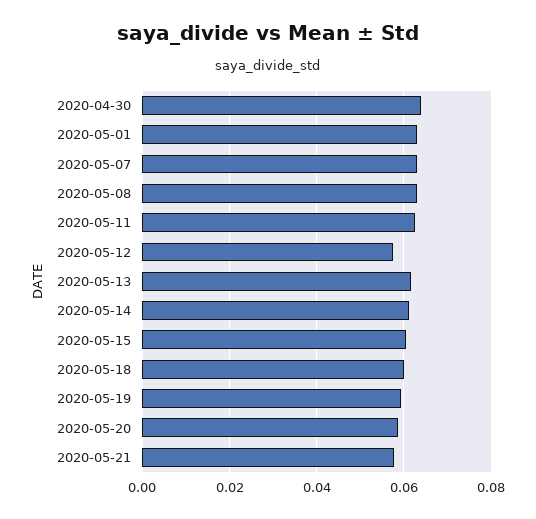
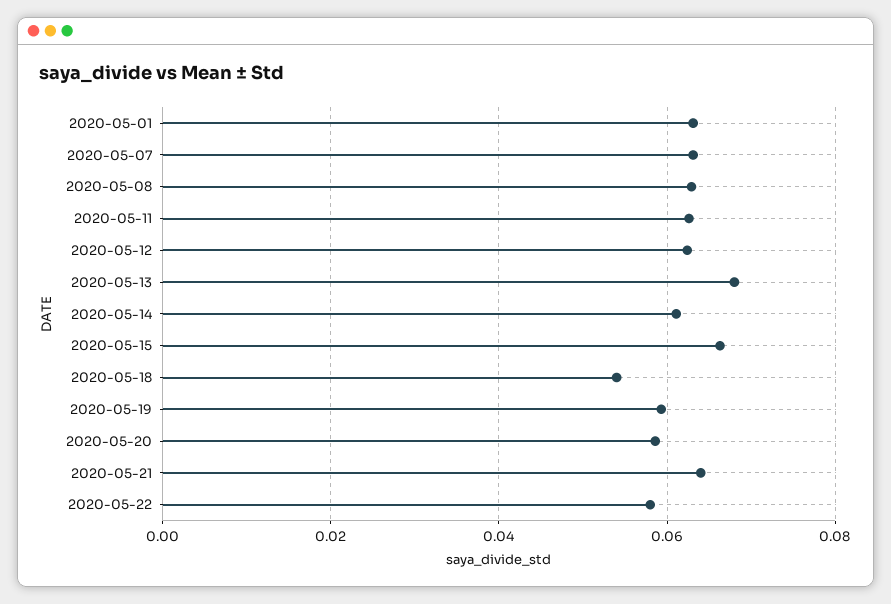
2020-04-30: 0.064 -> none
2020-05-12: 0.058 -> 0.062
2020-05-13: 0.062 -> 0.068
2020-05-15: 0.06 -> 0.066
2020-05-18: 0.06 -> 0.054
2020-05-21: 0.058 -> 0.064
2020-05-22: none -> 0.058

